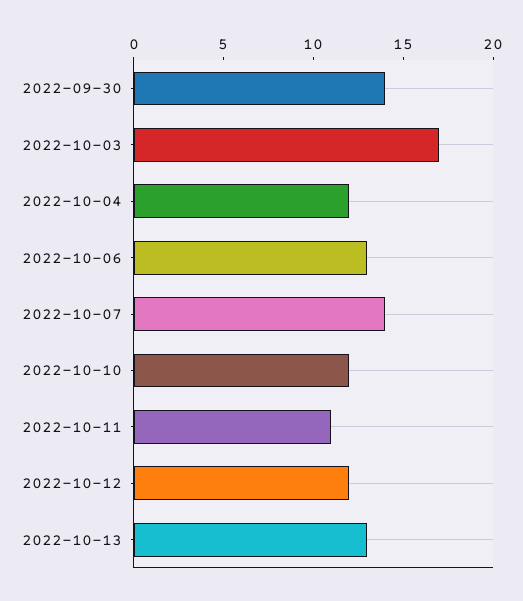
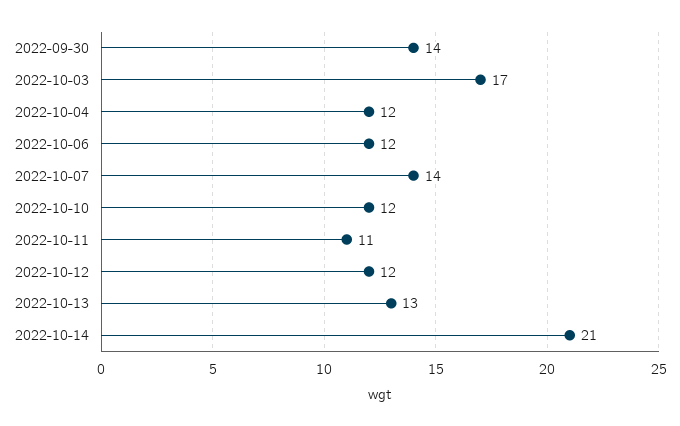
2022-10-06: 13 -> 12
2022-10-14: none -> 21

